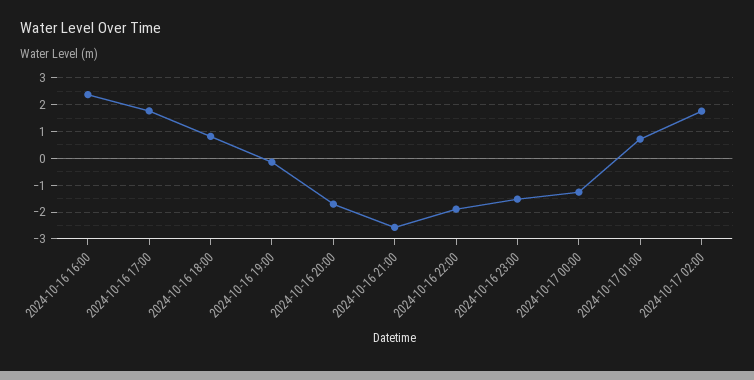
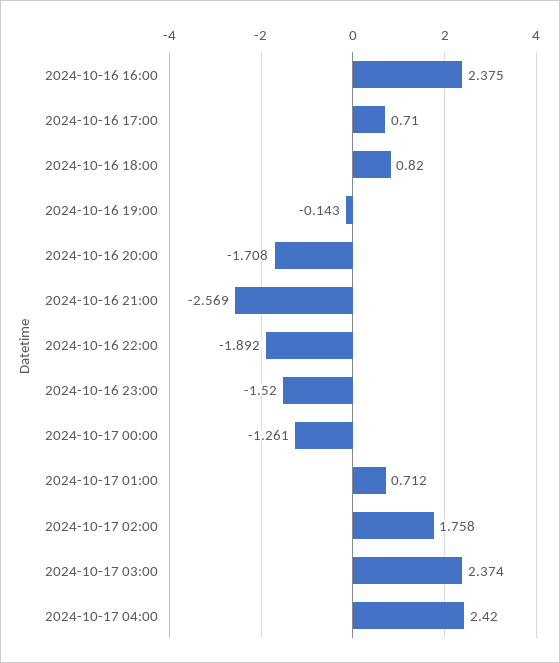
2024-10-16 17:00: 1.75 -> 0.71
2024-10-17 03:00: none -> 2.374
2024-10-17 04:00: none -> 2.42

